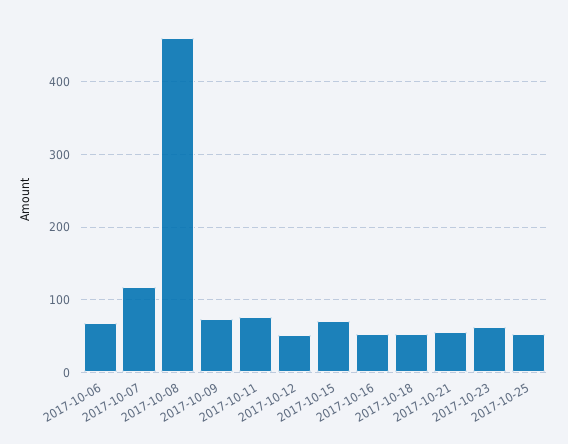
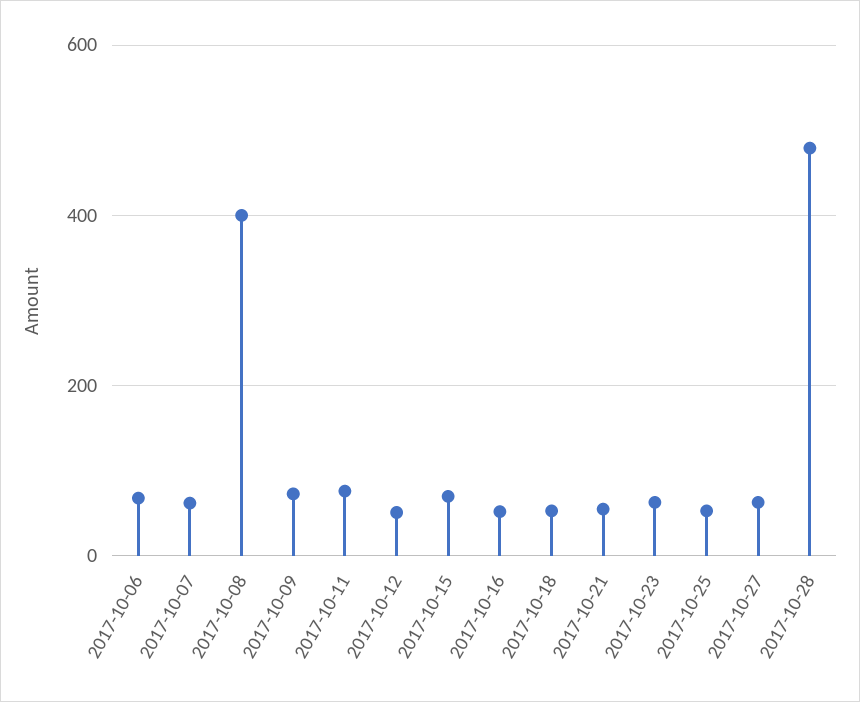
2017-10-07: 120 -> 60
2017-10-08: 460 -> 400
2017-10-27: none -> 60
2017-10-28: none -> 480

